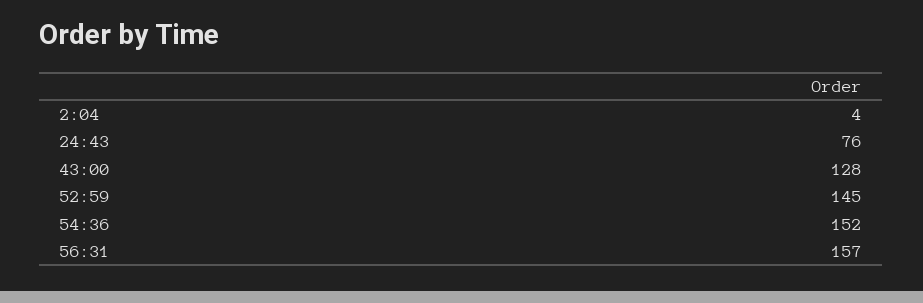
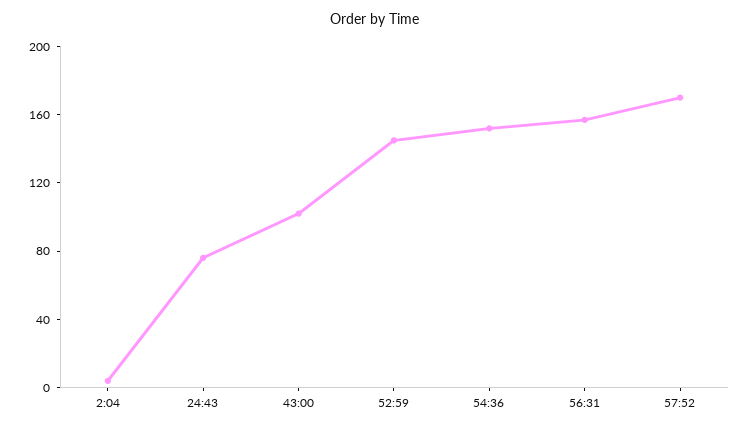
43:00: 128 -> 100
57:52: none -> 170

